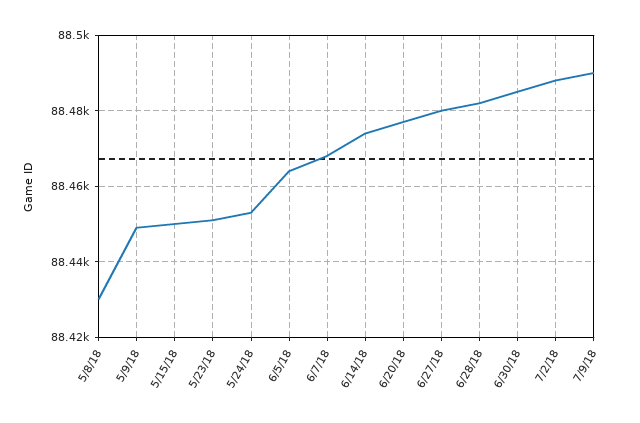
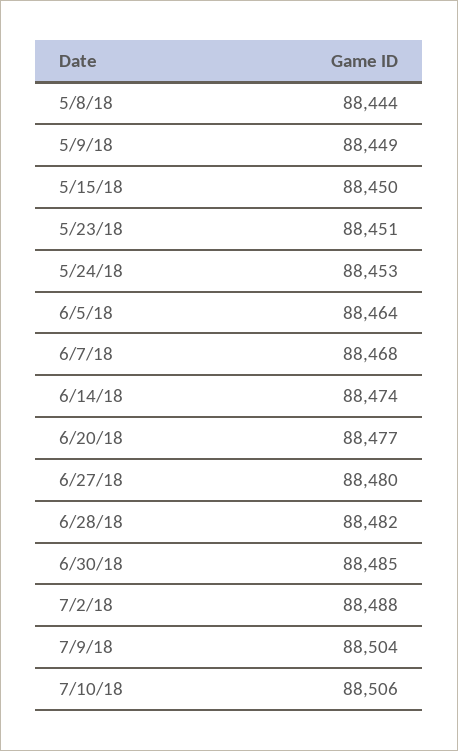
5/8/18: 88430 -> 88444
7/9/18: 88490 -> 88504
7/10/18: none -> 88506

